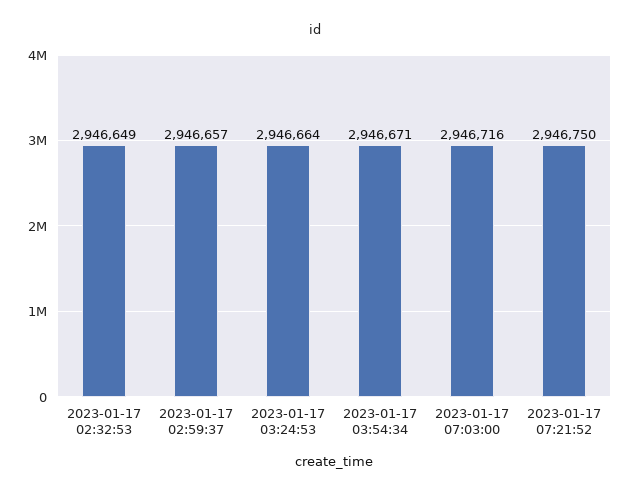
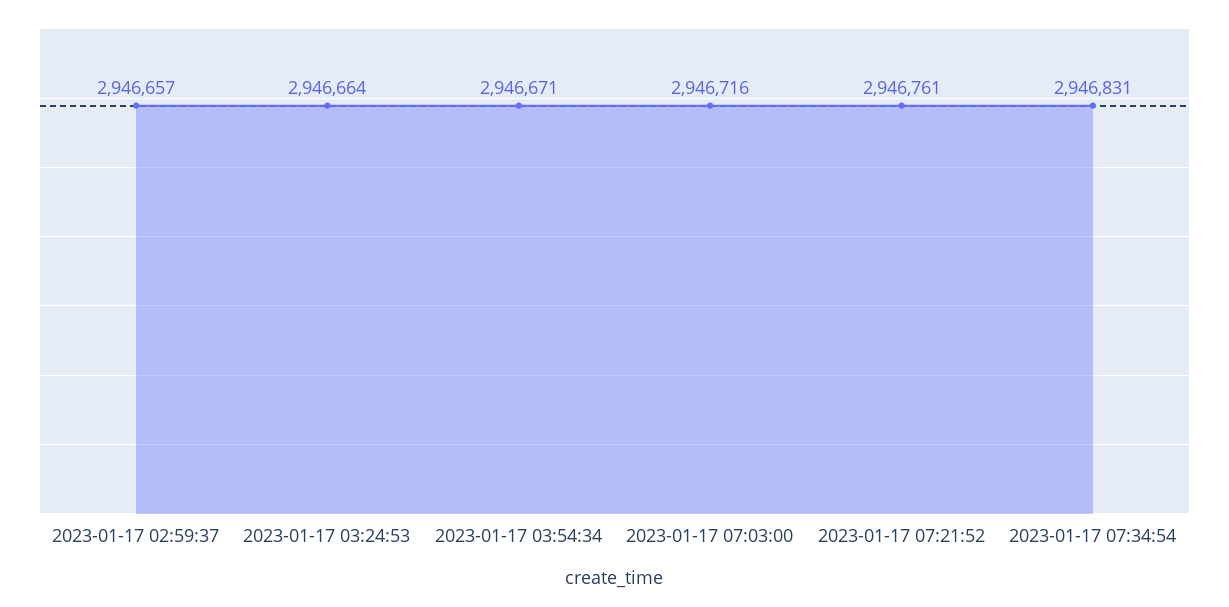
2023-01-17 02:32:53: 2946649 -> none
2023-01-17 07:21:52: 2946750 -> 2946761
2023-01-17 07:34:54: none -> 2946831

